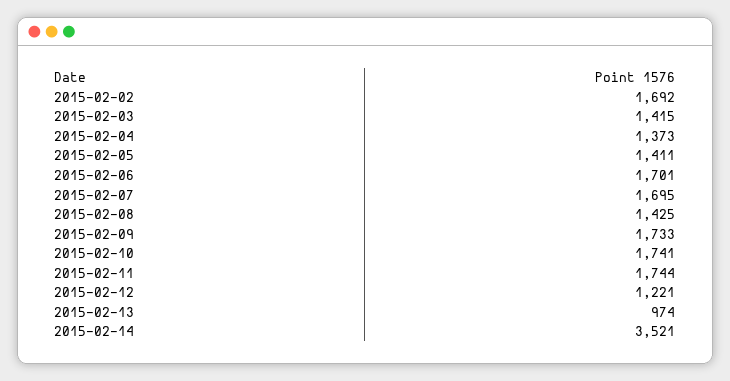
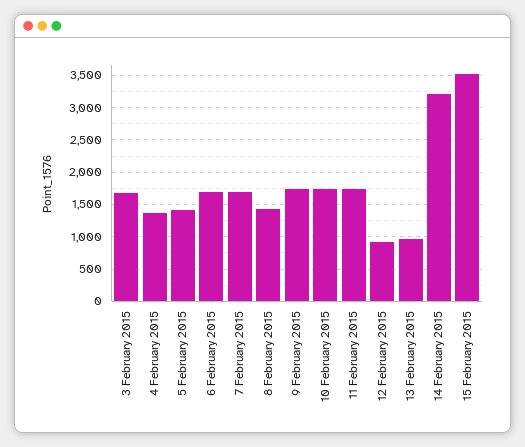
2015-02-02: 1692 -> none
2015-02-03: 1415 -> 1700
2015-02-12: 1221 -> 900
2015-02-14: 3521 -> 3200
15 February 2015: none -> 3500

